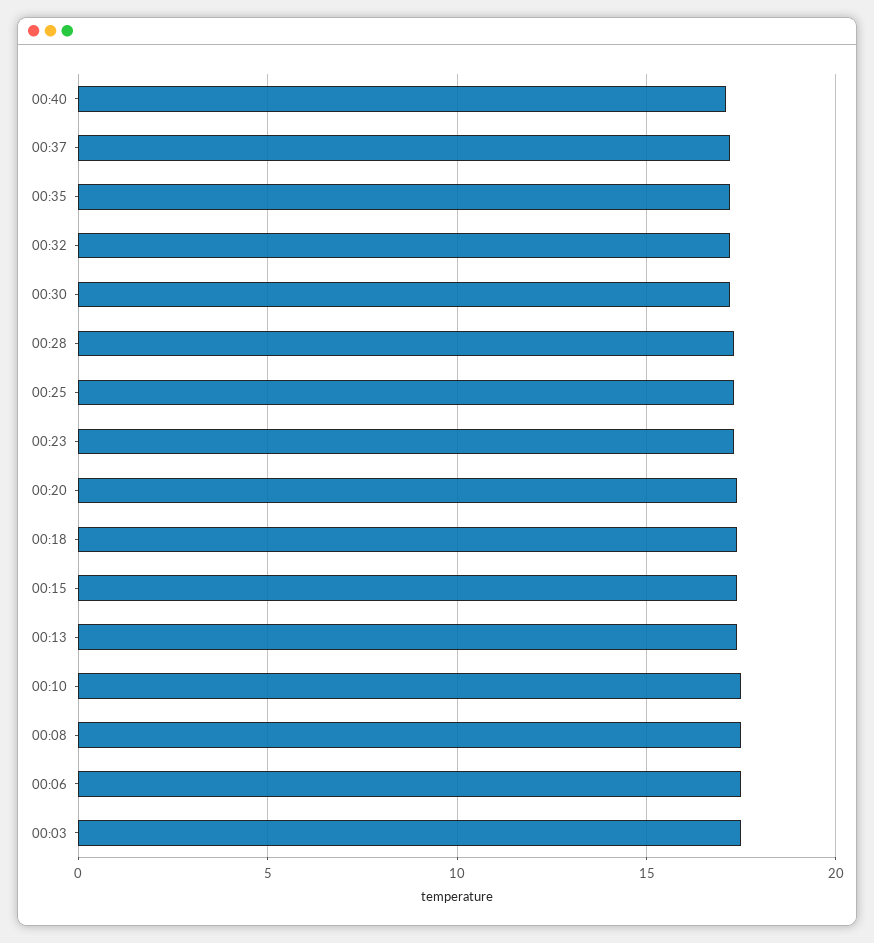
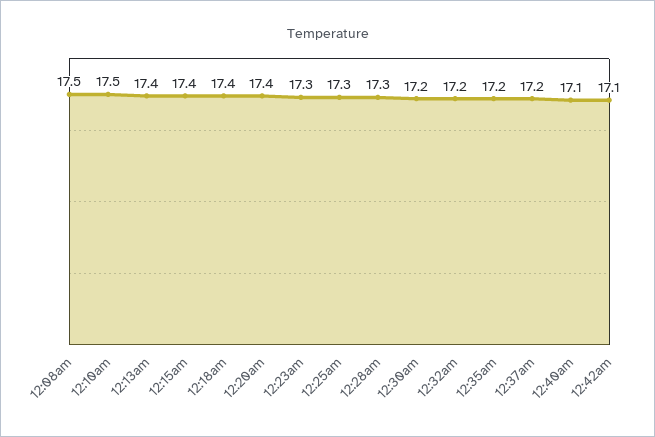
00:06: 17.5 -> none
00:03: 17.5 -> none
12:42am: none -> 17.1

